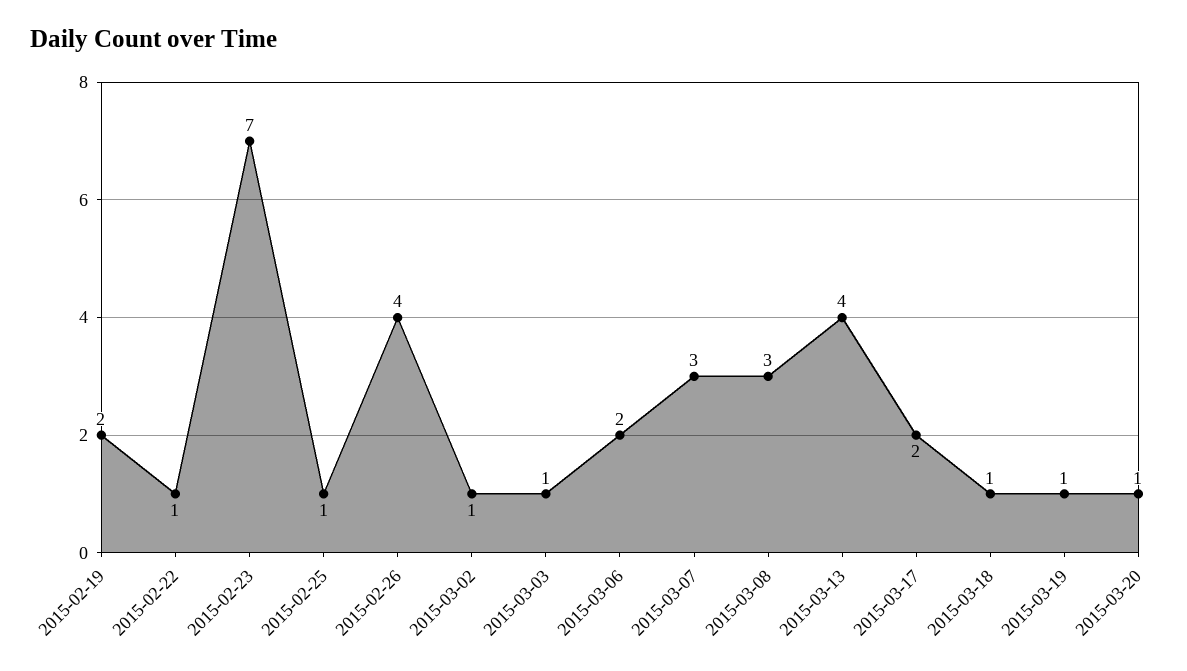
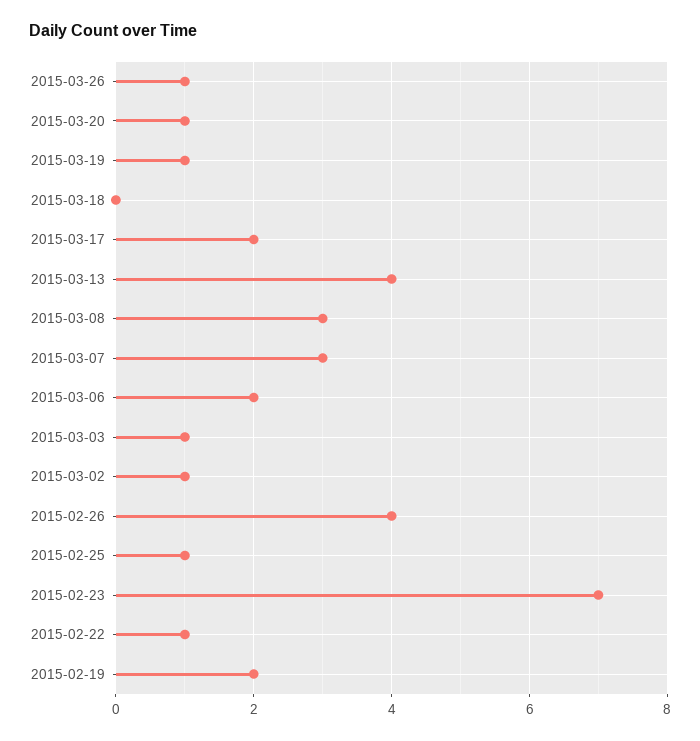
2015-03-18: 1 -> 0
2015-03-26: none -> 1

